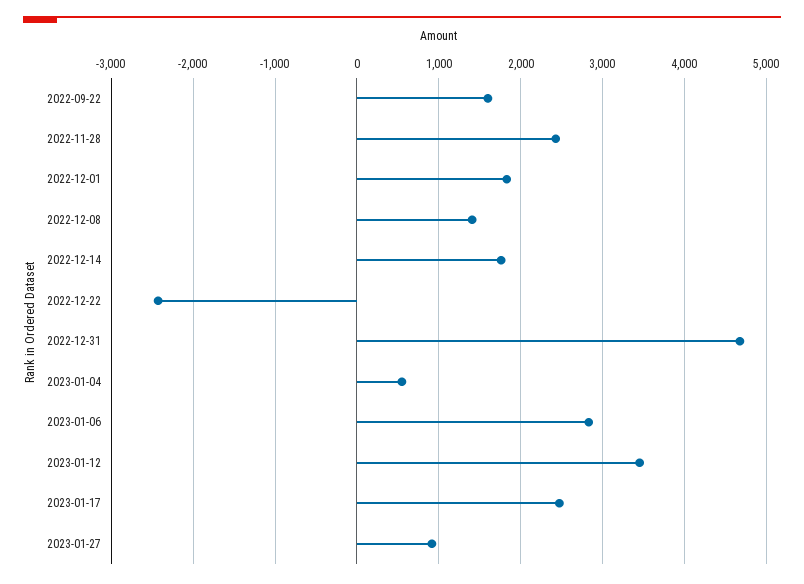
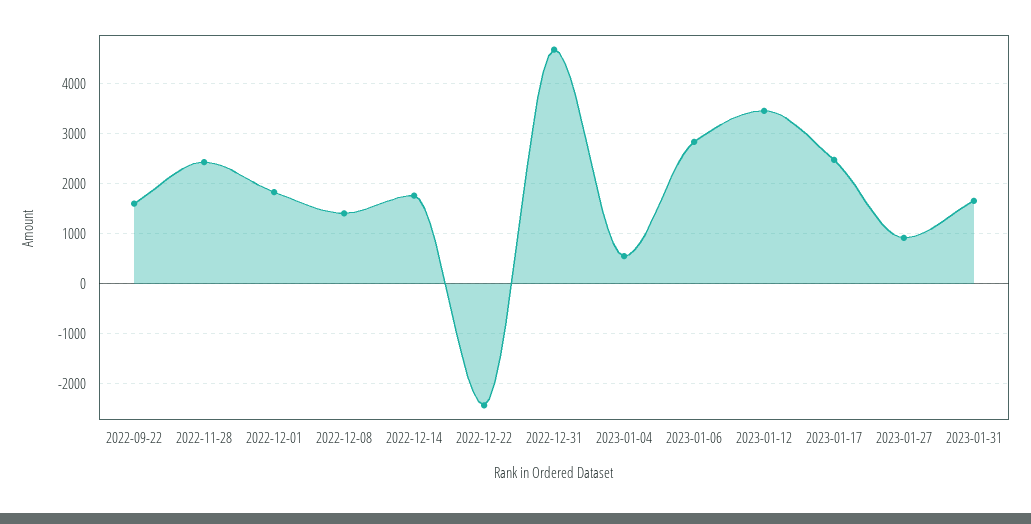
2023-01-31: none -> 1600

